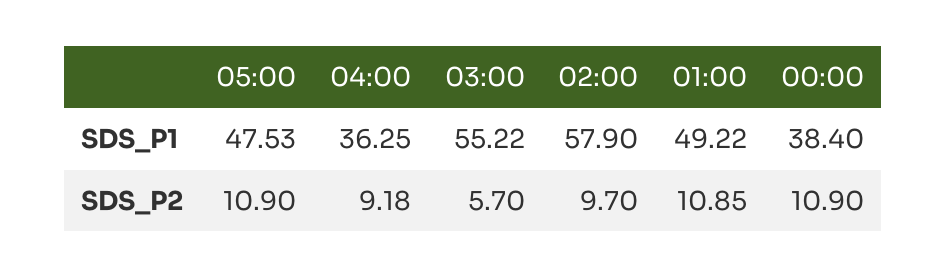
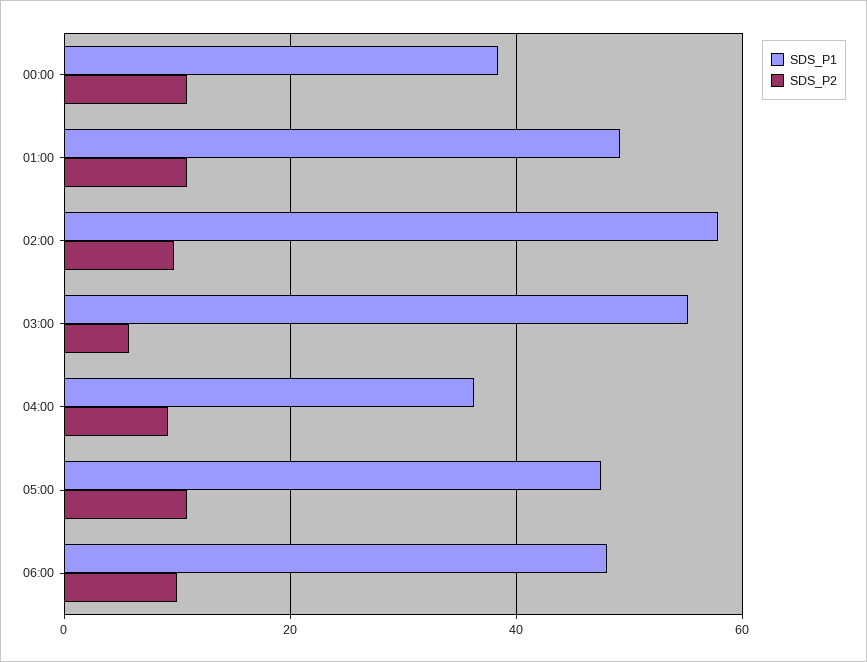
SDS_P1, 06:00: none -> 48
SDS_P2, 06:00: none -> 10

